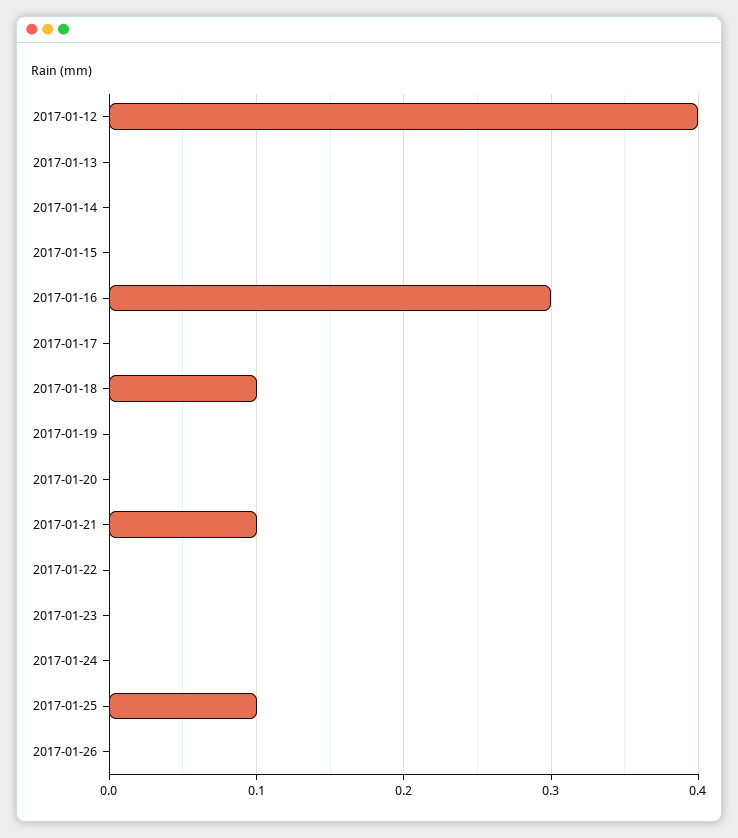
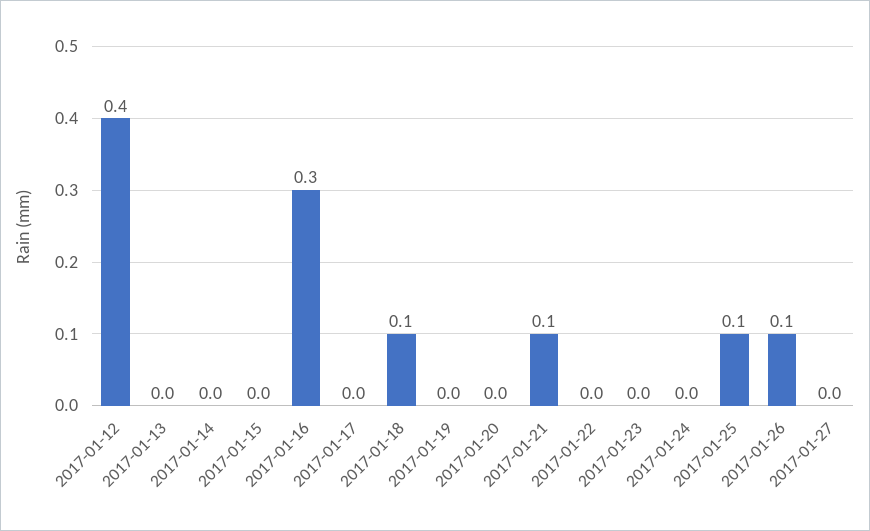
2017-01-26: 0 -> 0.1
2017-01-27: none -> 0

